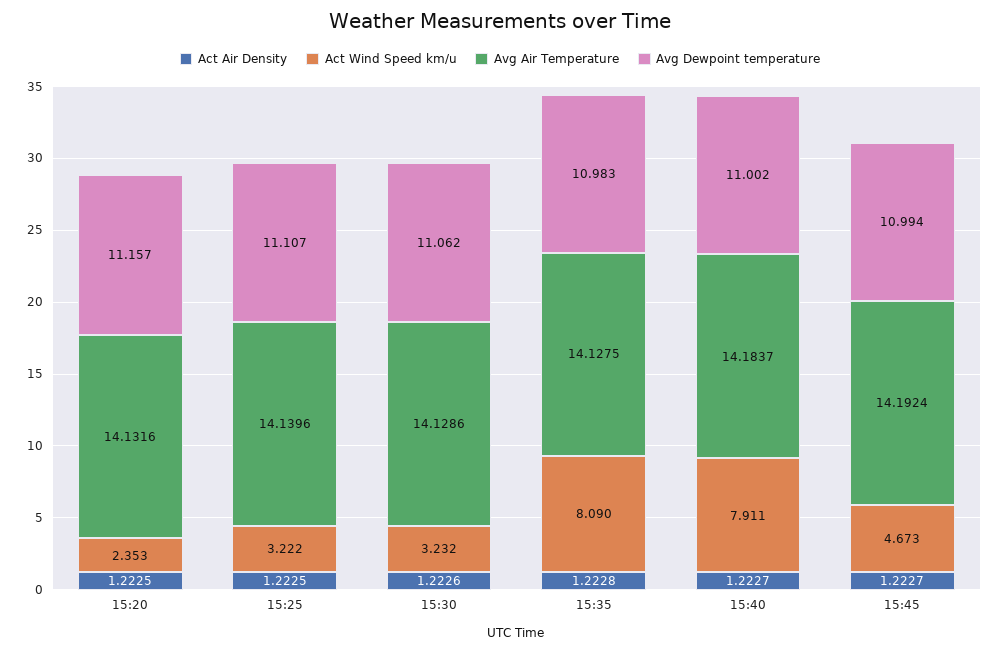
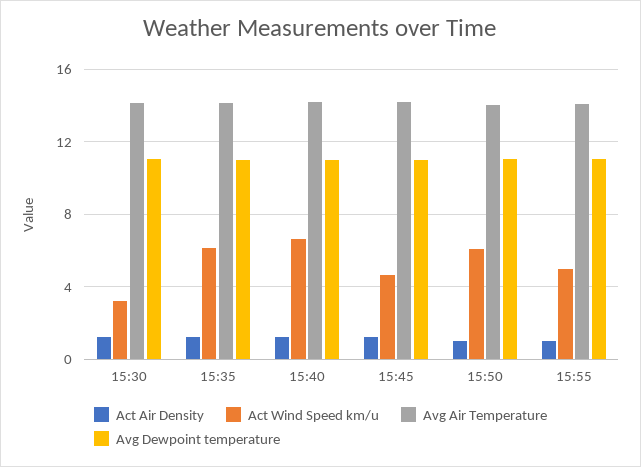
Act Air Density, 15:20: 1.2225 -> none
Act Wind Speed km/u, 15:20: 2.353 -> none
Avg Air Temperature, 15:20: 14.1316 -> none
Avg Dewpoint temperature, 15:20: 11.157 -> none
Act Air Density, 15:25: 1.2225 -> none
Act Wind Speed km/u, 15:25: 3.222 -> none
Avg Air Temperature, 15:25: 14.1396 -> none
Avg Dewpoint temperature, 15:25: 11.107 -> none
Act Wind Speed km/u, 15:35: 8.09 -> 6
Act Wind Speed km/u, 15:40: 7.911 -> 6.5
Act Air Density, 15:50: none -> 1
Act Wind Speed km/u, 15:50: none -> 6
Avg Air Temperature, 15:50: none -> 14
Avg Dewpoint temperature, 15:50: none -> 11
Act Air Density, 15:55: none -> 1
Act Wind Speed km/u, 15:55: none -> 5
Avg Air Temperature, 15:55: none -> 14
Avg Dewpoint temperature, 15:55: none -> 11

